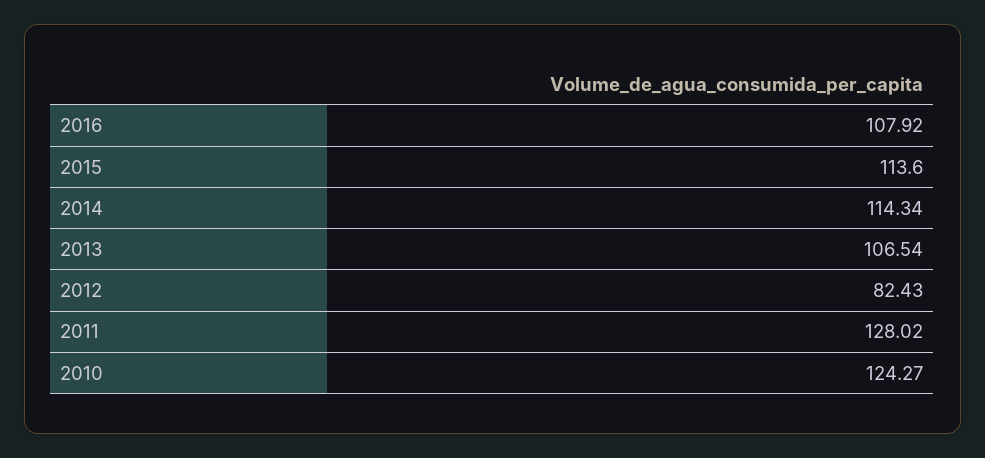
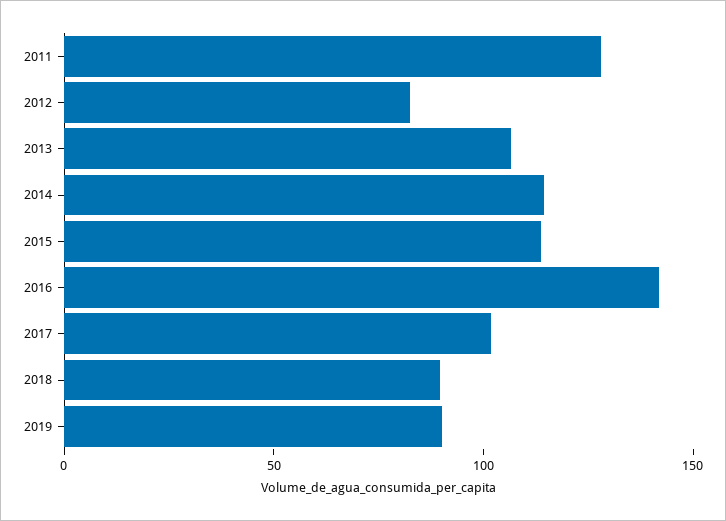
2016: 107.92 -> 140
2010: 124.27 -> none
2017: none -> 100
2018: none -> 90
2019: none -> 90

